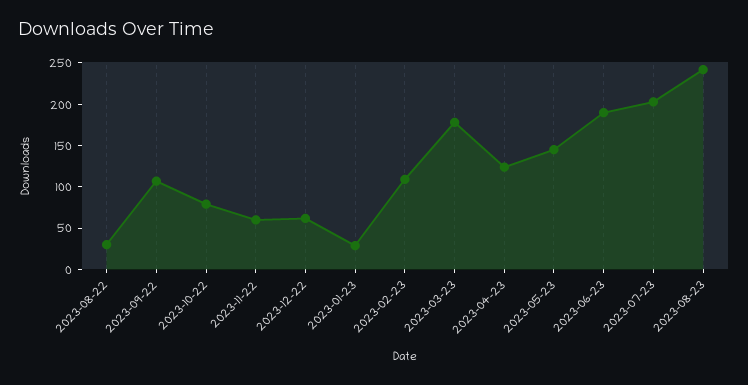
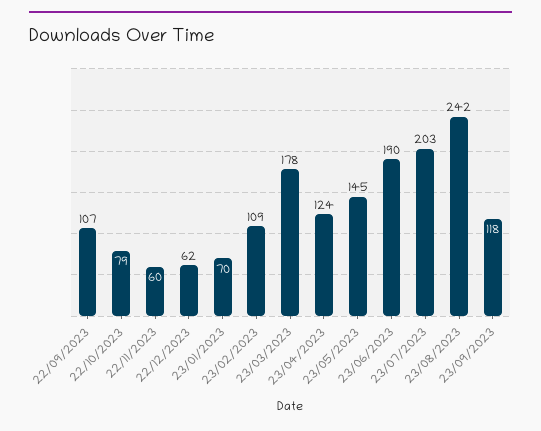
2023-08-22: 30 -> none
2023-01-23: 30 -> 70
23/09/2023: none -> 118

